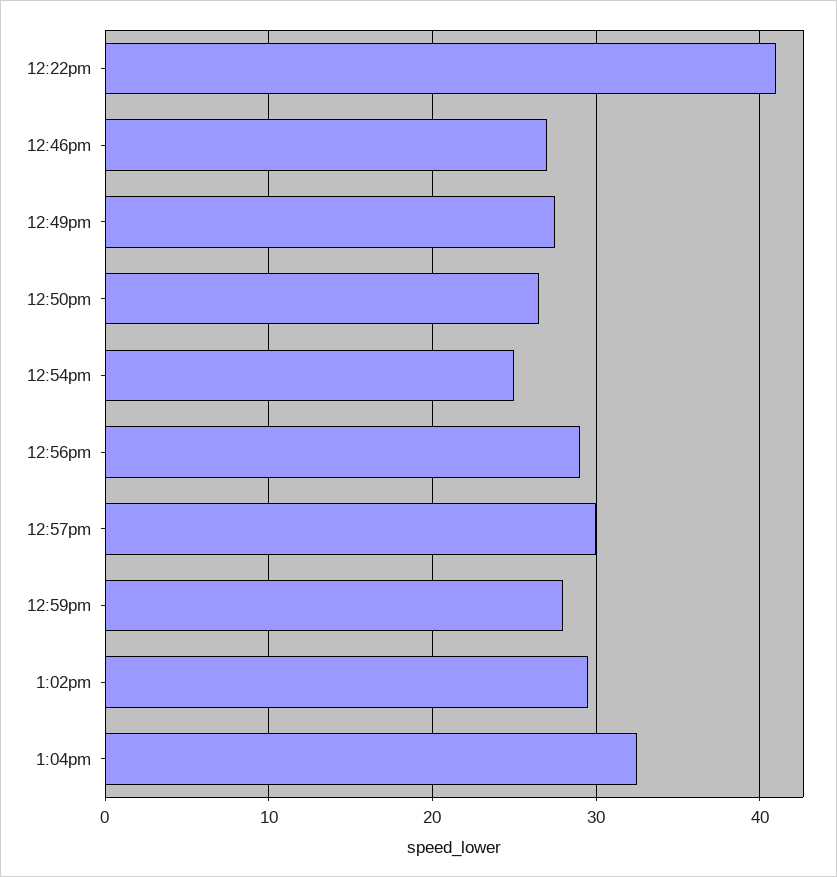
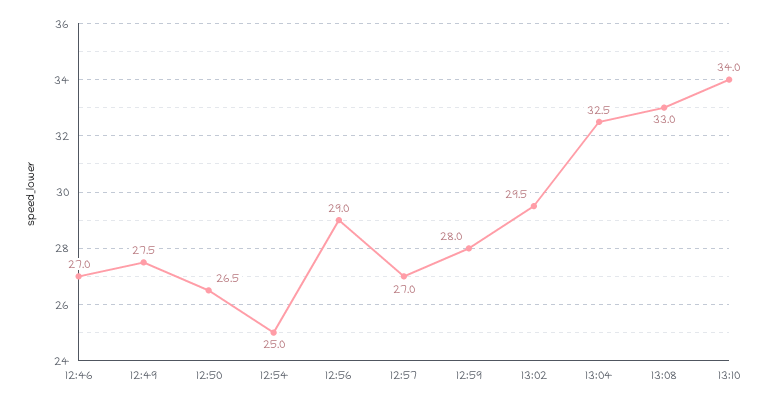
12:22pm: 41 -> none
12:57pm: 30 -> 27
13:08: none -> 33
13:10: none -> 34

